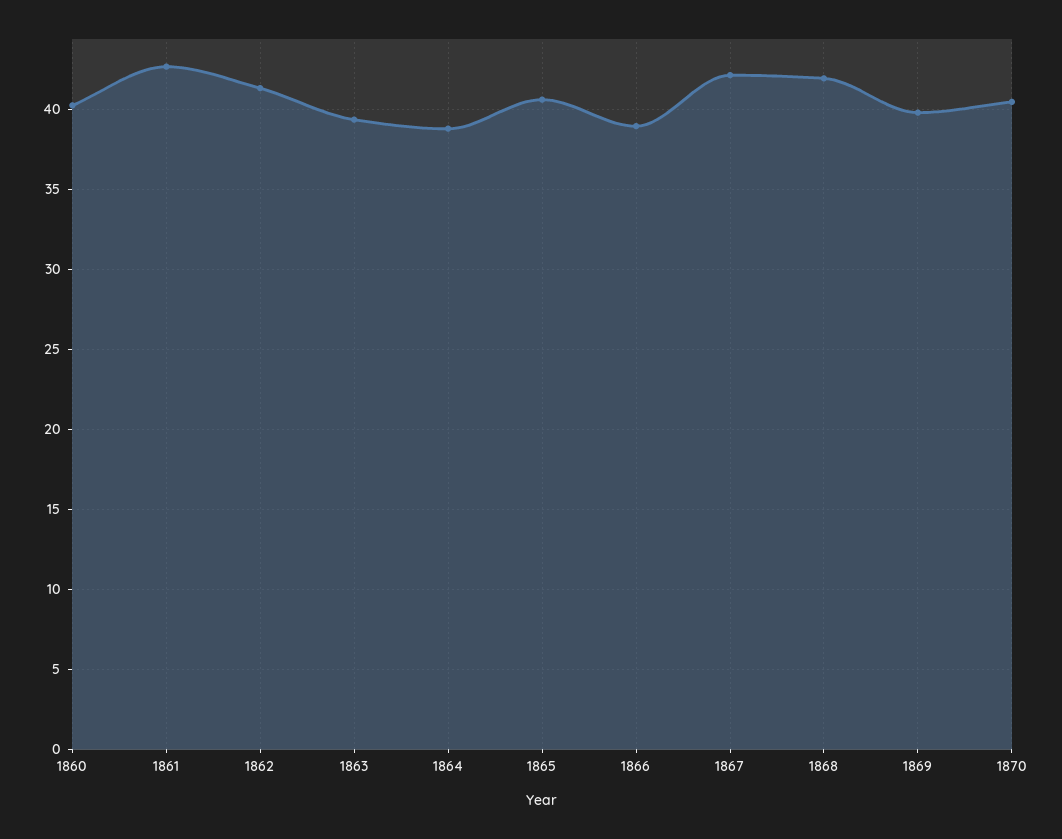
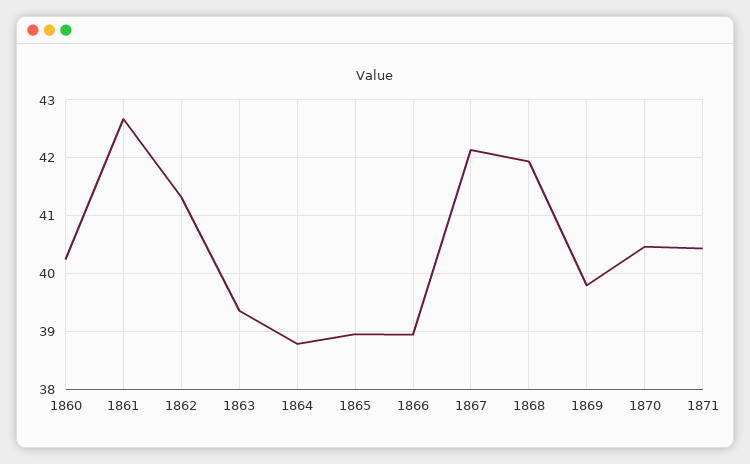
1865: 40.5 -> 39
1871: none -> 40.4

